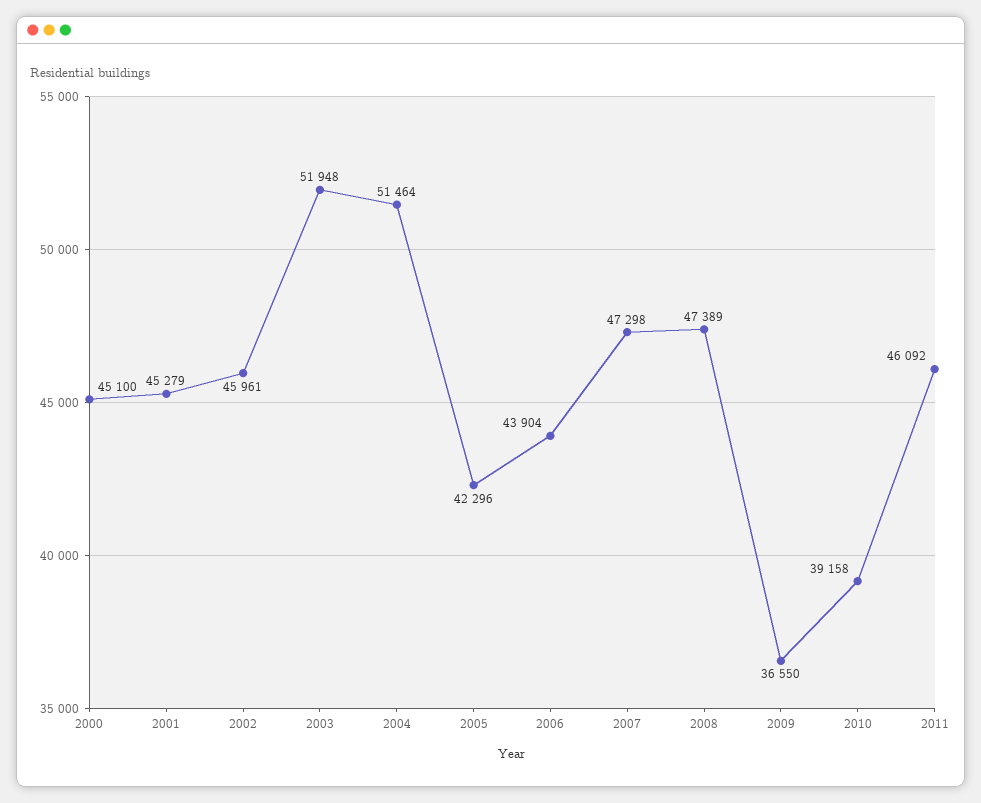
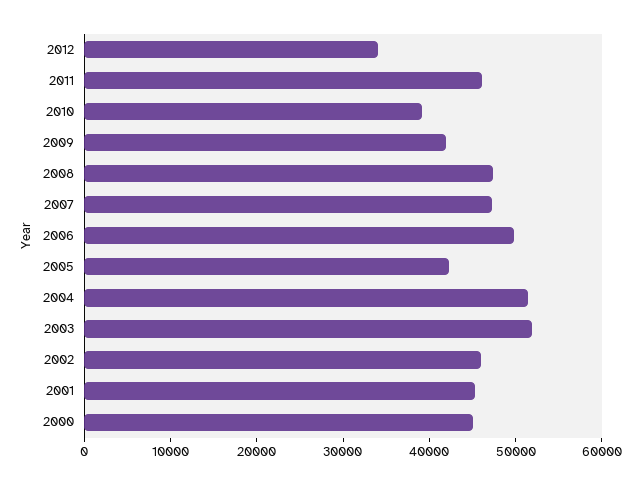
2006: 43904 -> 50000
2009: 36550 -> 42000
2012: none -> 34000

